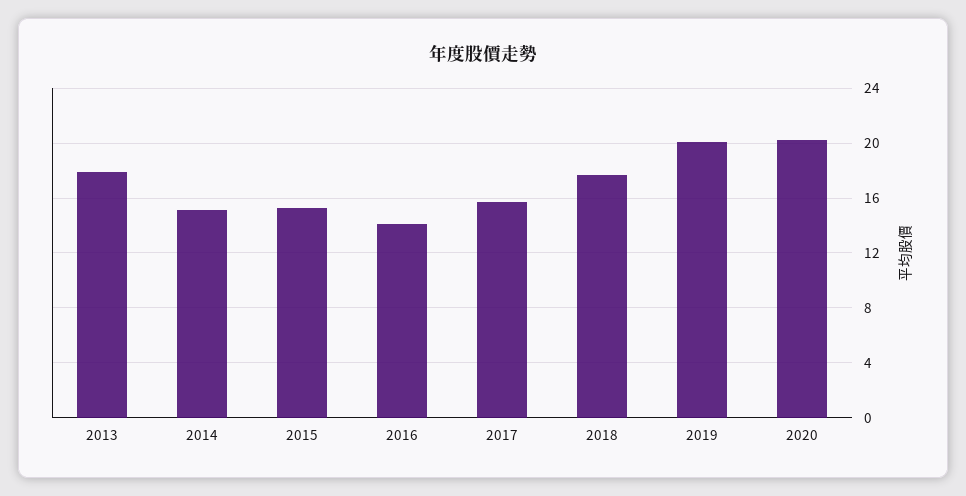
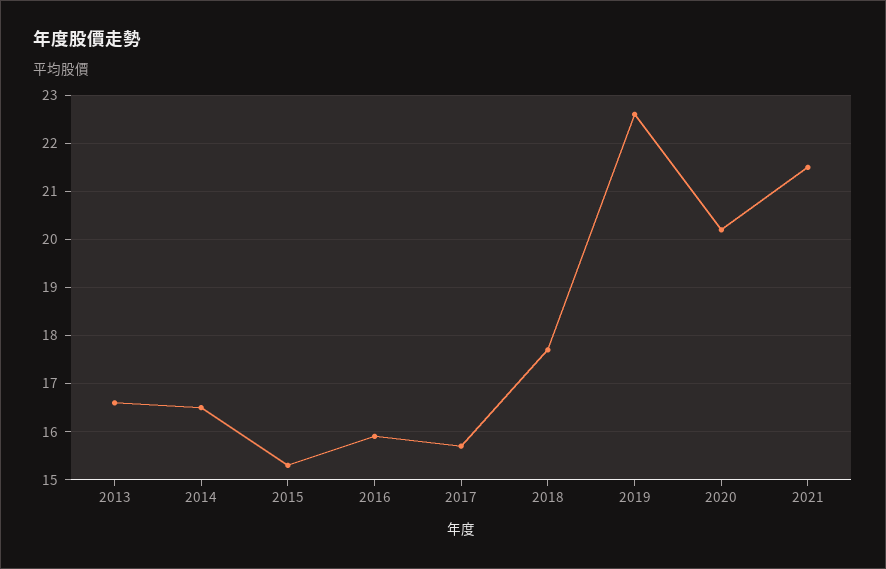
2013: 18 -> 16.5
2014: 15 -> 16.5
2016: 14 -> 16
2019: 20 -> 22.5
2021: none -> 21.5

